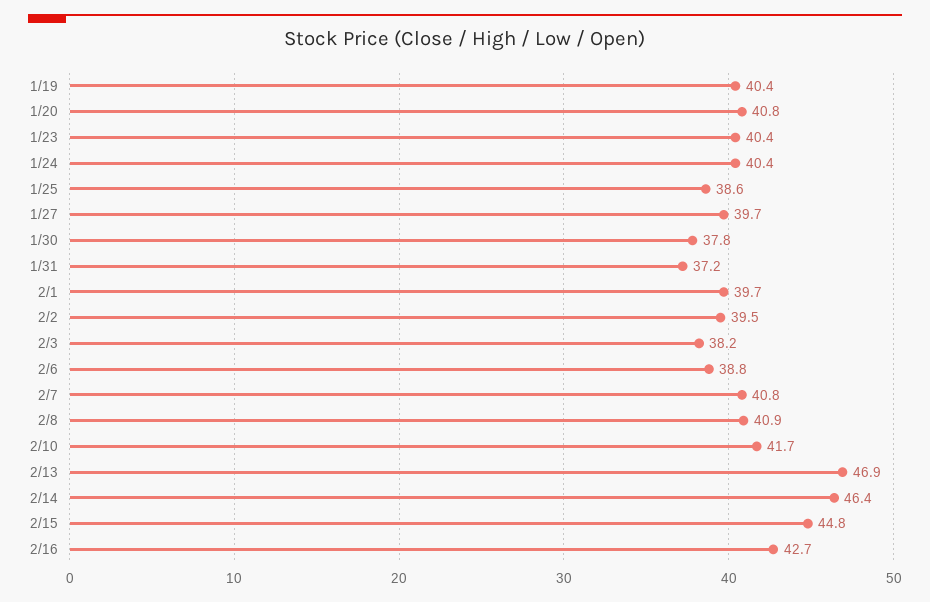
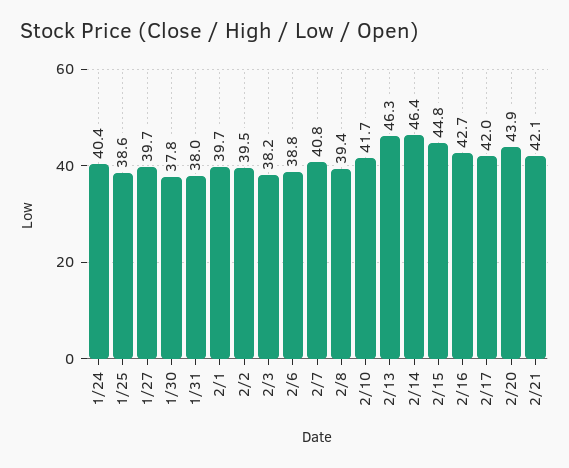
1/19: 40.4 -> none
1/20: 40.8 -> none
1/23: 40.4 -> none
1/31: 37.2 -> 38
2/8: 40.9 -> 39.4
2/13: 46.9 -> 46.3
2/17: none -> 42
2/20: none -> 43.9
2/21: none -> 42.1

